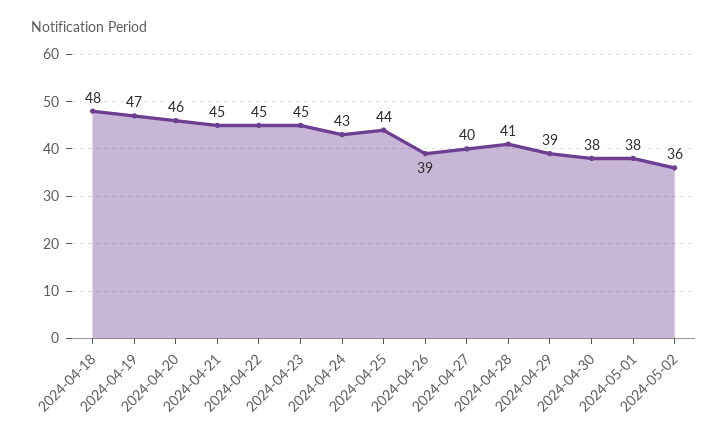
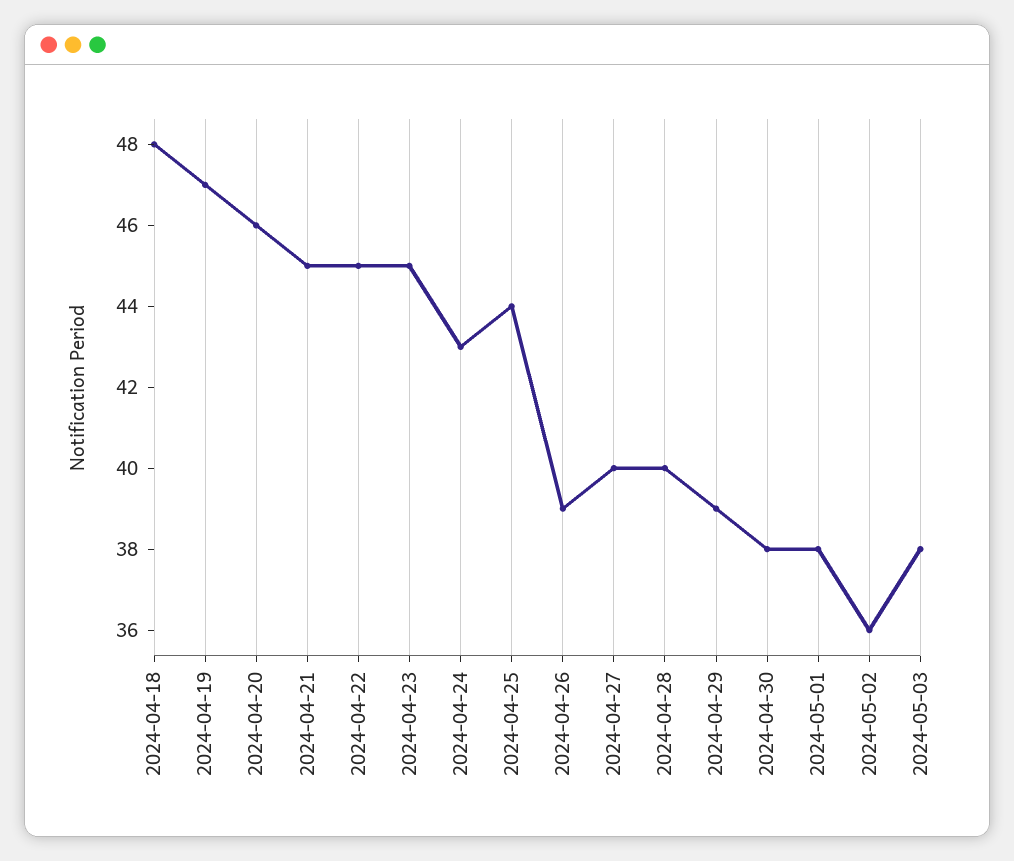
2024-04-28: 41 -> 40
2024-05-03: none -> 38

